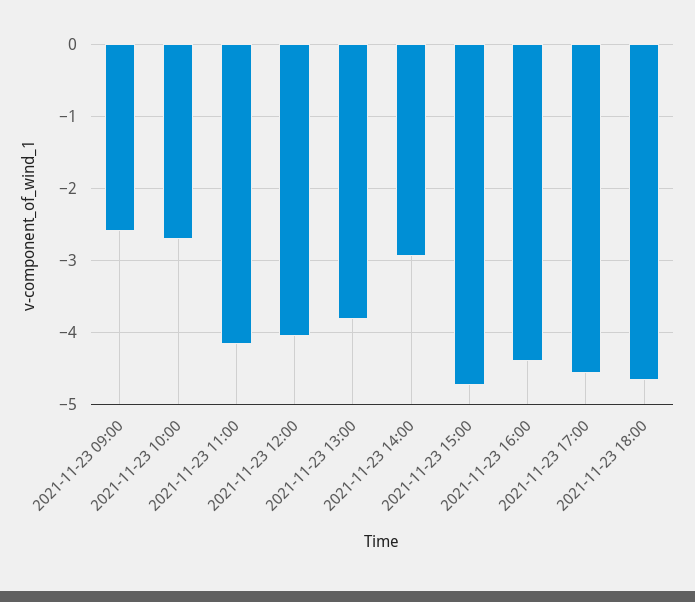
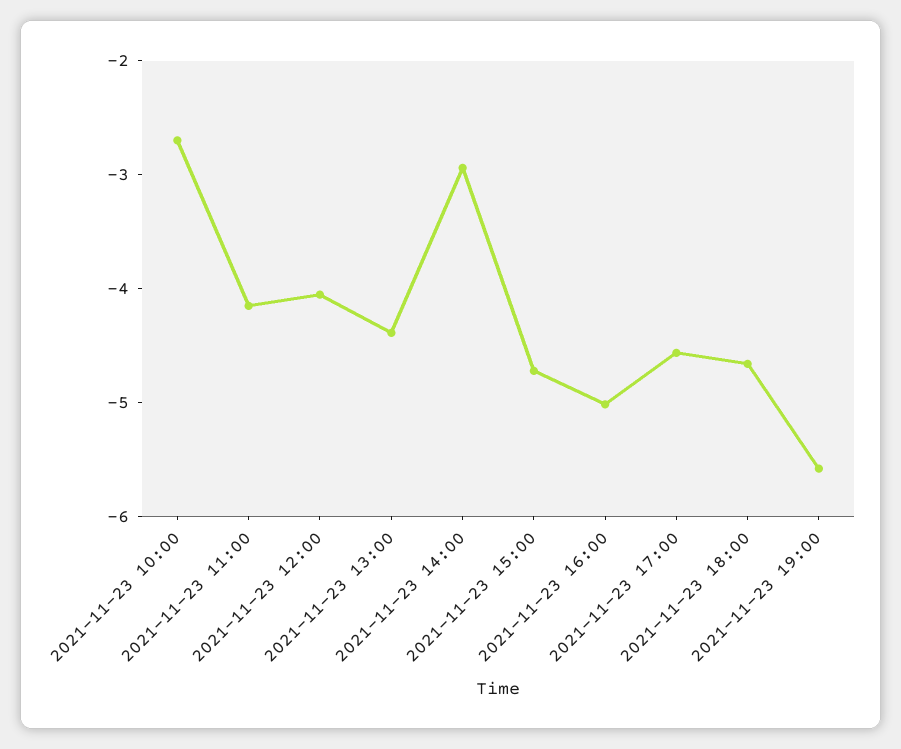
2021-11-23 09:00: -2.6 -> none
2021-11-23 13:00: -3.8 -> -4.4
2021-11-23 16:00: -4.4 -> -5
2021-11-23 19:00: none -> -5.6

